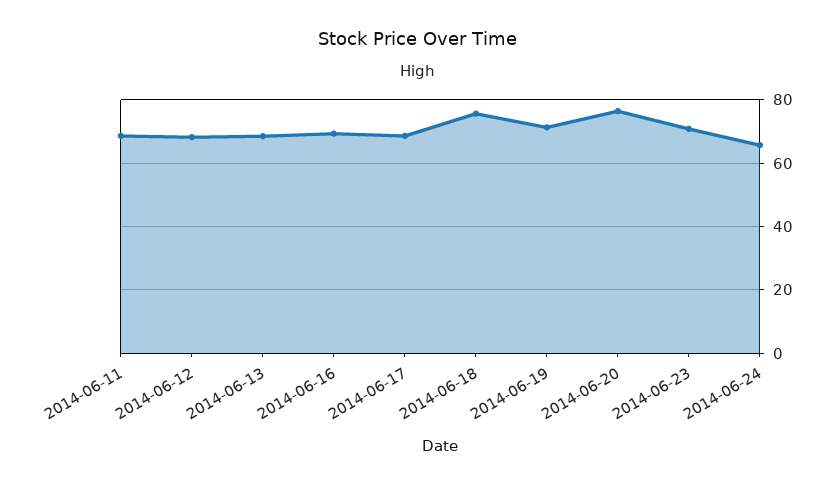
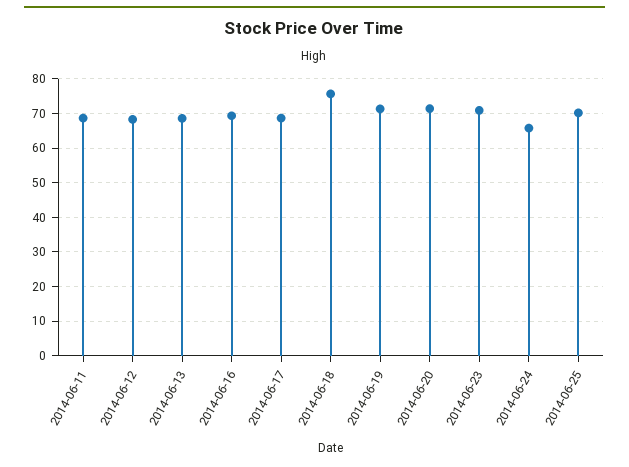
2014-06-20: 76 -> 72
2014-06-25: none -> 70

